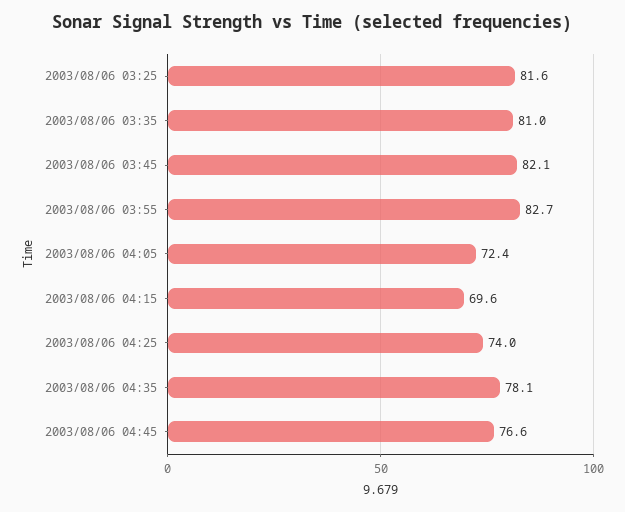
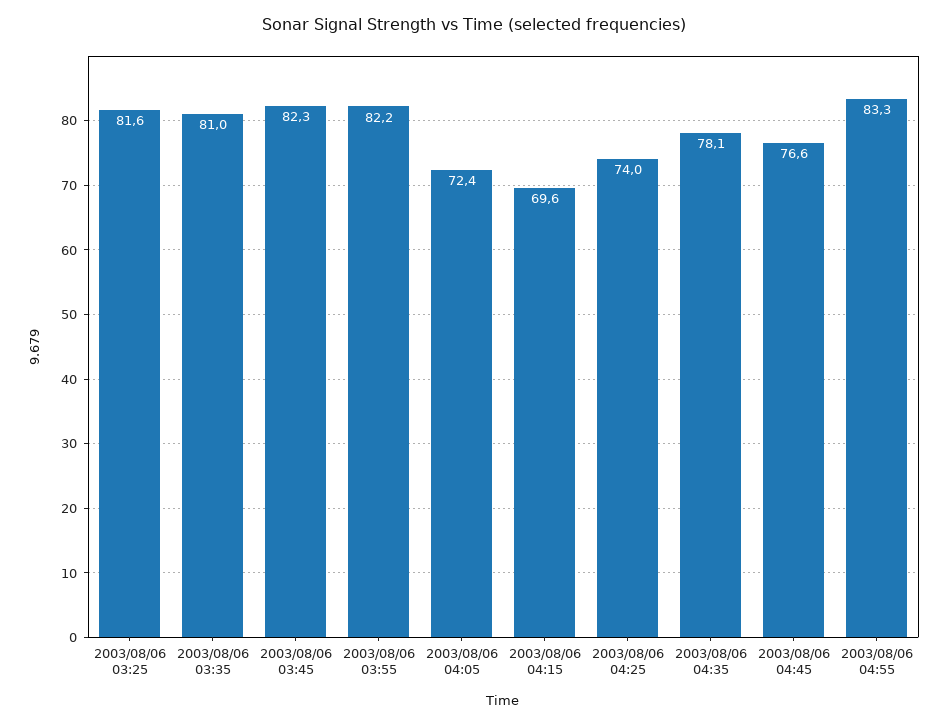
2003/08/06 03:45: 82.1 -> 82.3
2003/08/06 03:55: 82.7 -> 82.2
2003/08/06 04:55: none -> 83.3

